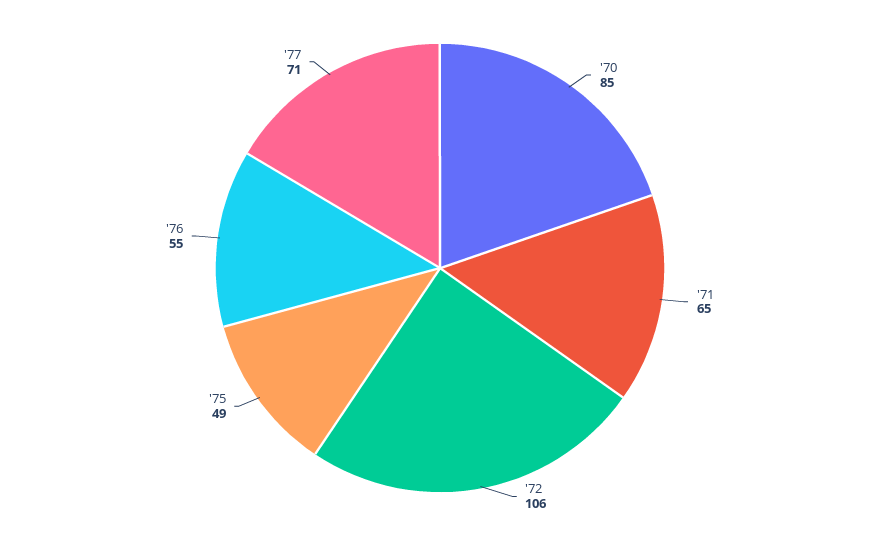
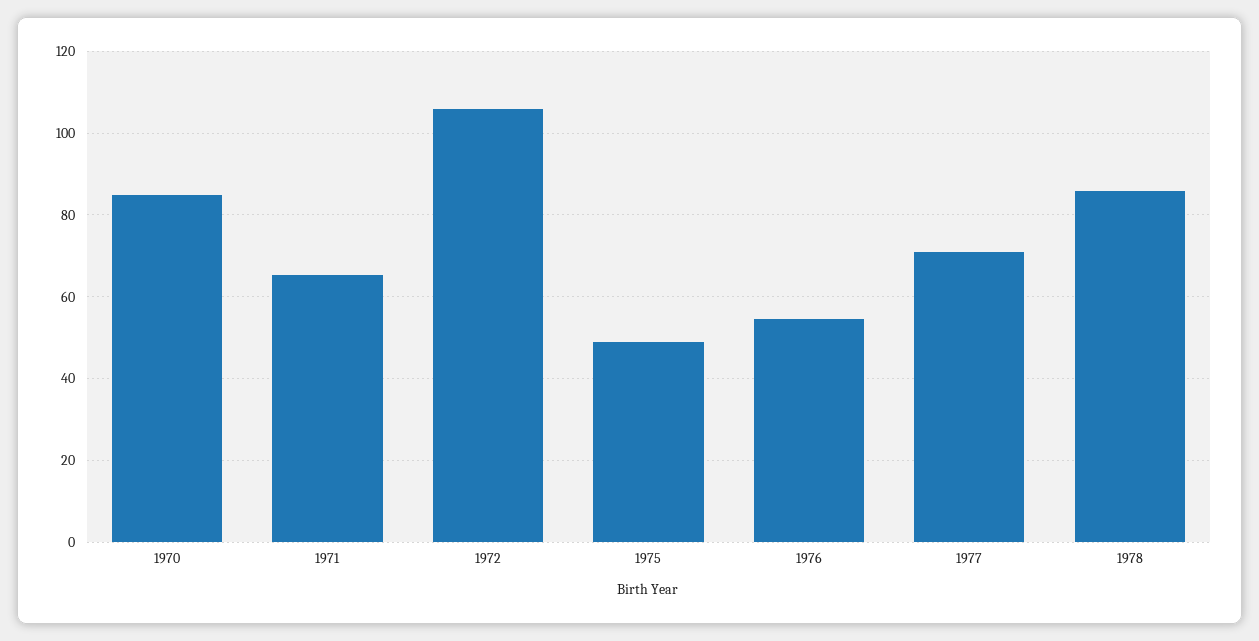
1978: none -> 86

